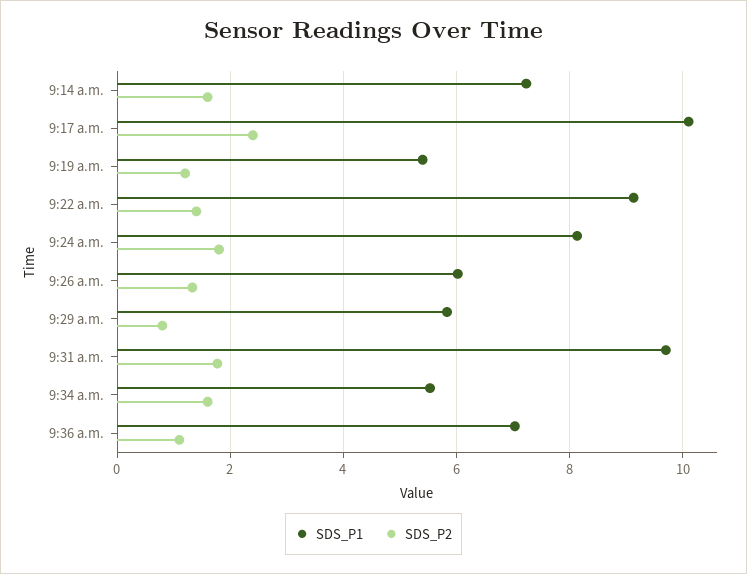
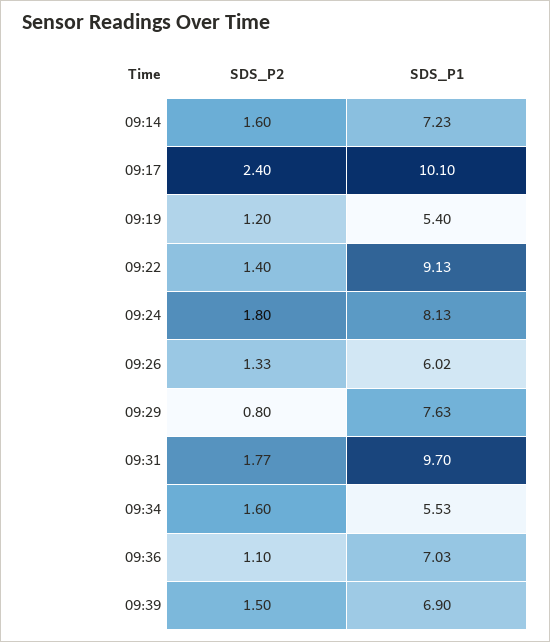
SDS_P1, 9:29 a.m.: 5.8 -> 7.63
SDS_P2, 09:39: none -> 1.5
SDS_P1, 09:39: none -> 6.9

